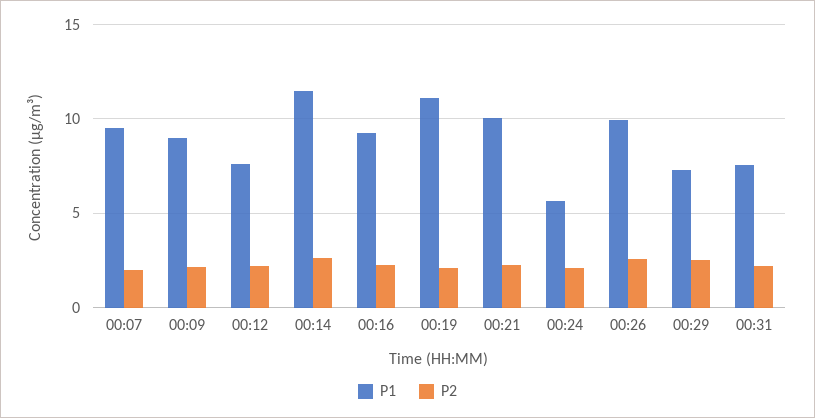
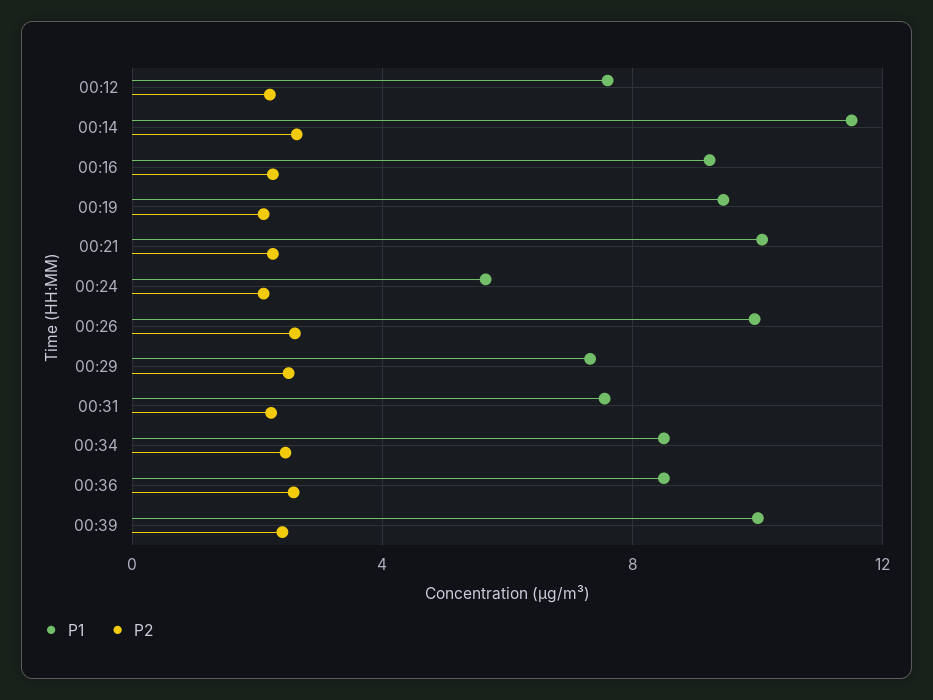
P1, 00:07: 9.5 -> none
P2, 00:07: 2 -> none
P1, 00:09: 9 -> none
P2, 00:09: 2 -> none
P1, 00:19: 11 -> 9.5
P1, 00:34: none -> 8.5
P2, 00:34: none -> 2.5
P1, 00:36: none -> 8.5
P2, 00:36: none -> 2.5
P1, 00:39: none -> 10
P2, 00:39: none -> 2.5

